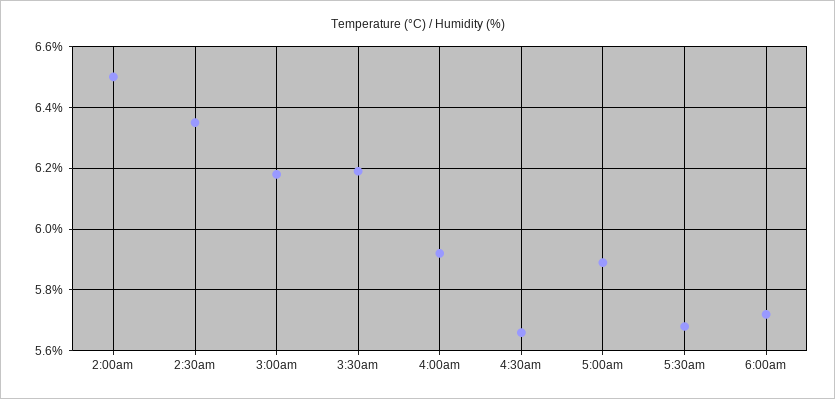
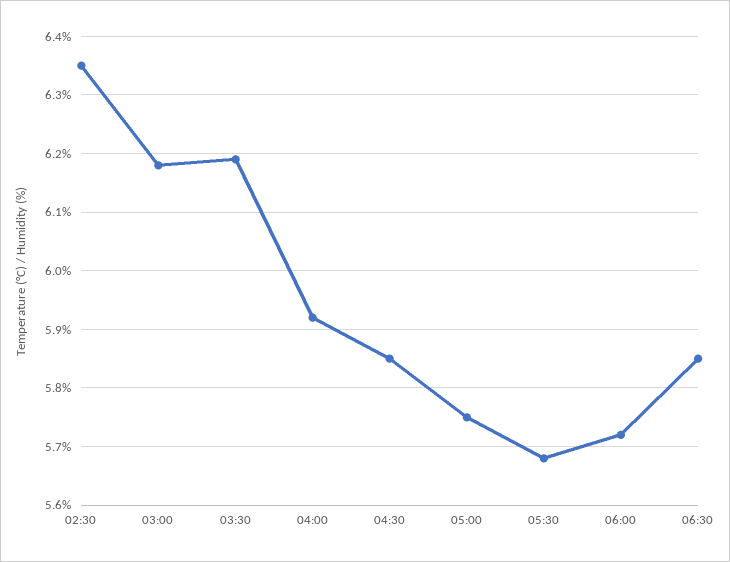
2:00am: 6.5 -> none
4:30am: 5.65 -> 5.85
5:00am: 5.9 -> 5.75
06:30: none -> 5.85

